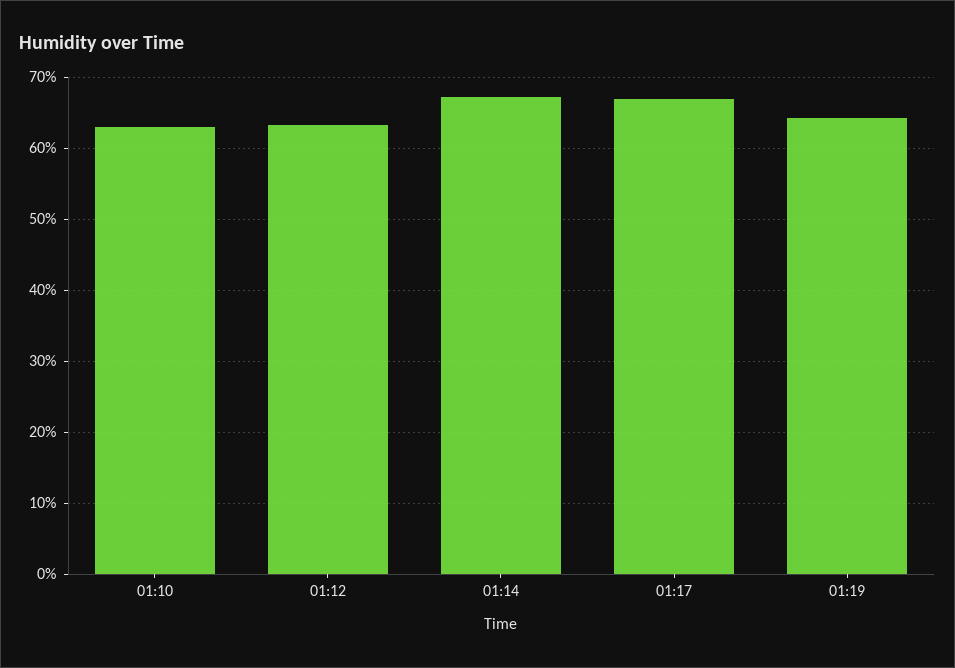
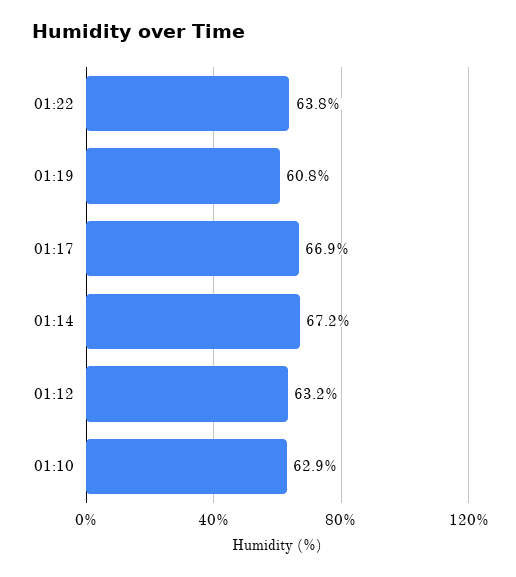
01:19: 64 -> 60.8
01:22: none -> 63.8

